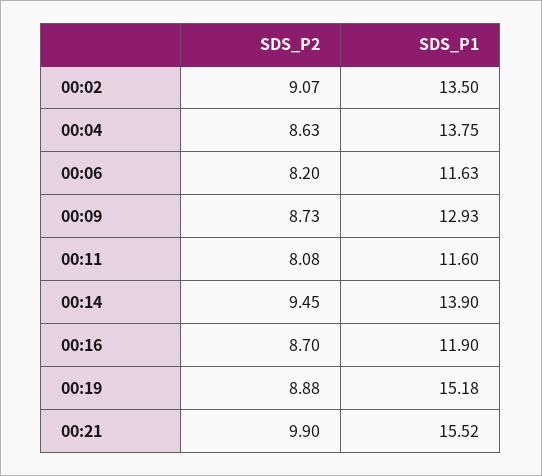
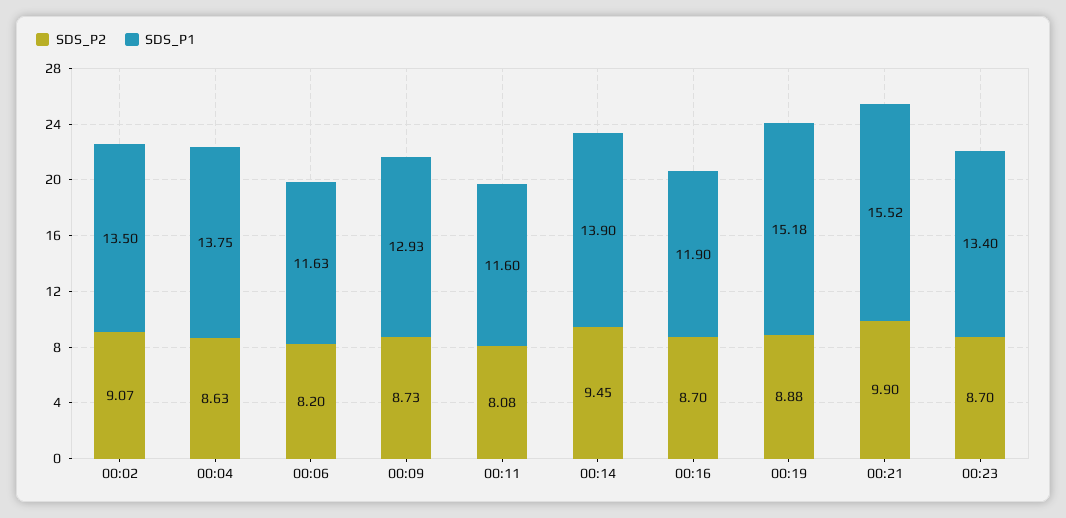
SDS_P2, 00:23: none -> 8.7
SDS_P1, 00:23: none -> 13.4

